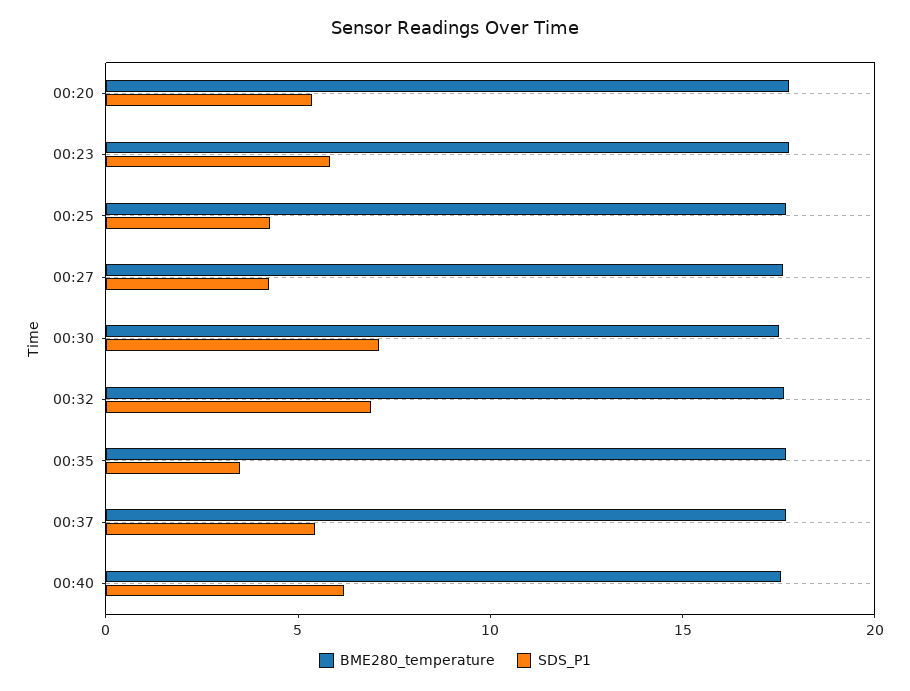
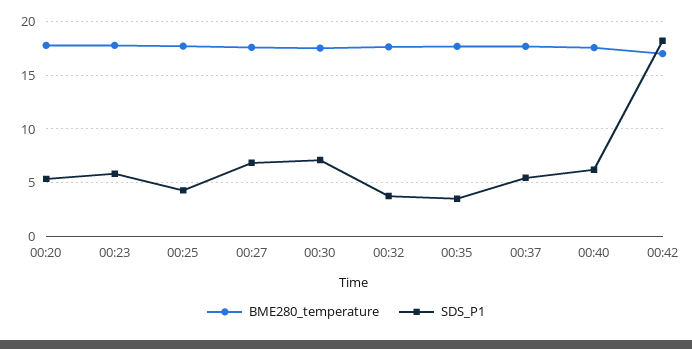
SDS_P1, 00:27: 4 -> 7
SDS_P1, 00:32: 7 -> 4
BME280_temperature, 00:42: none -> 17
SDS_P1, 00:42: none -> 18

